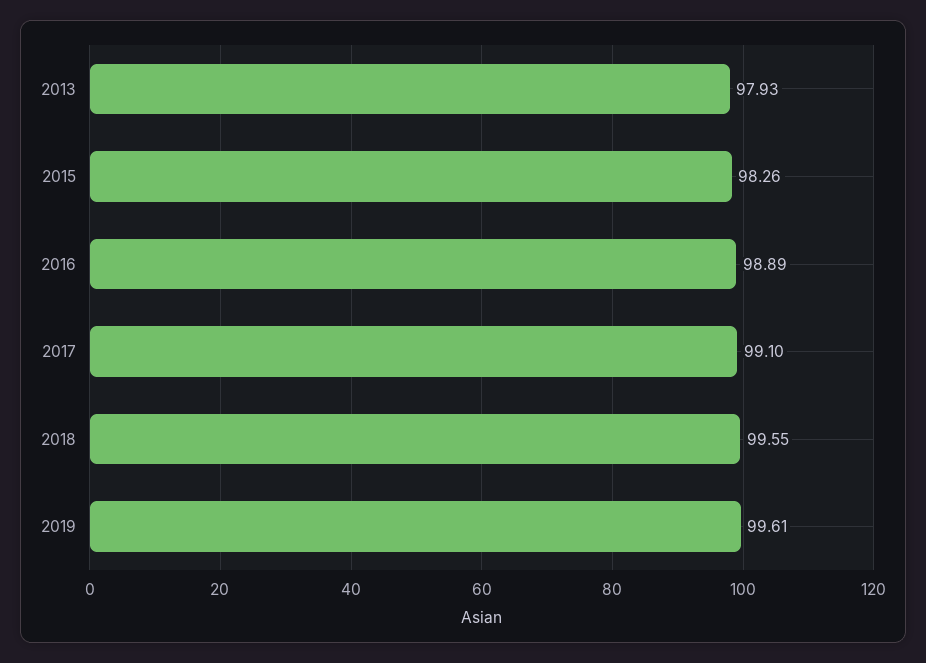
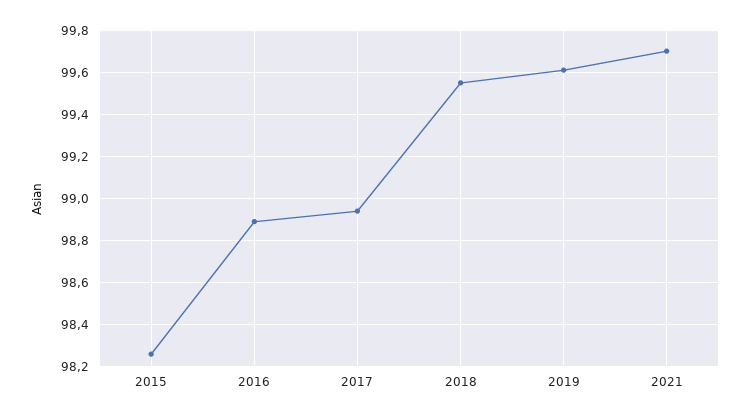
2013: 97.93 -> none
2017: 99.1 -> 98.95
2021: none -> 99.7

